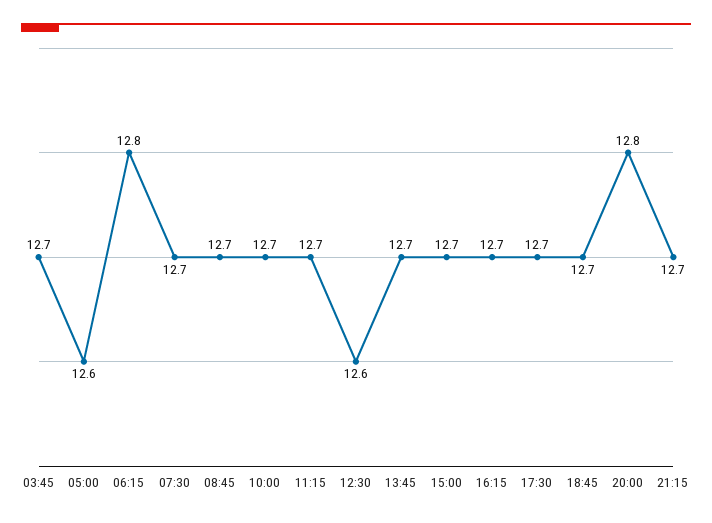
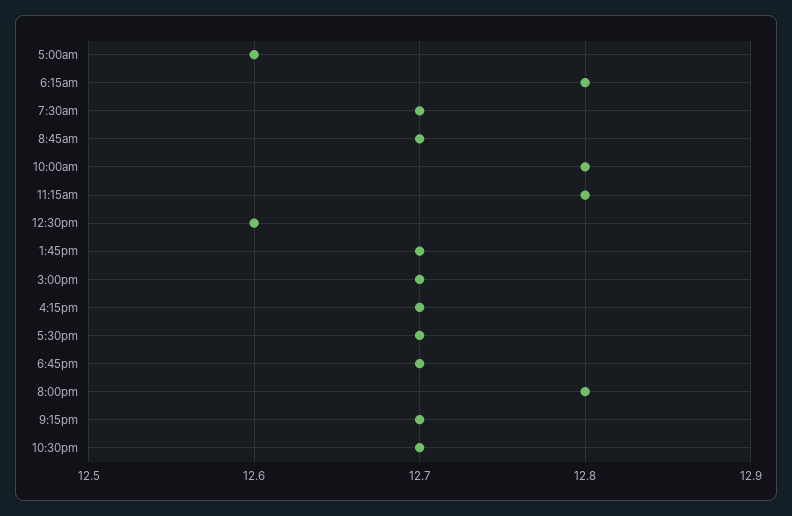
03:45: 12.7 -> none
10:00: 12.7 -> 12.8
11:15: 12.7 -> 12.8
10:30pm: none -> 12.7

